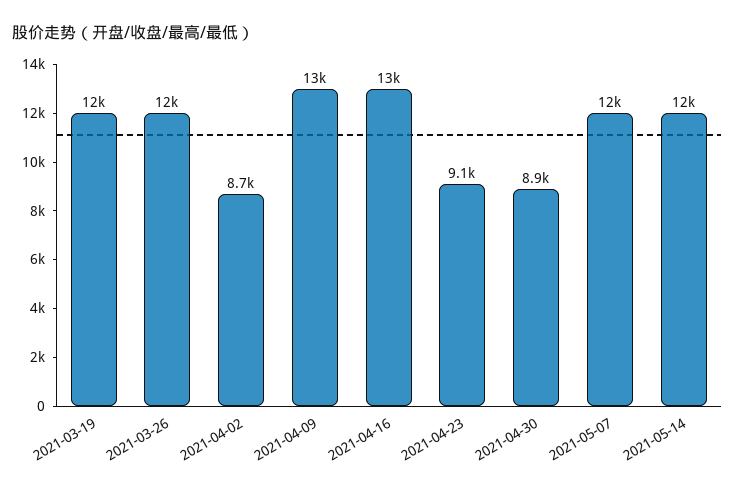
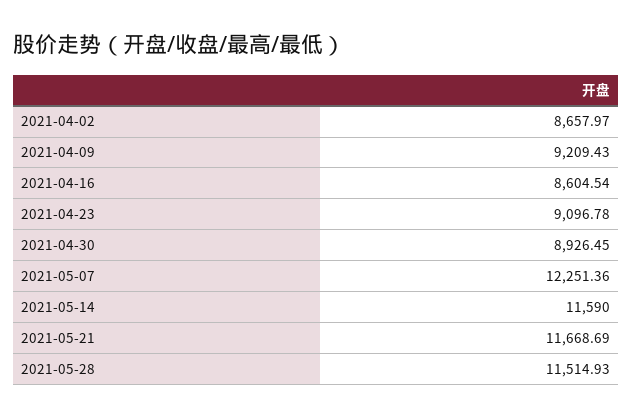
2021-03-19: 12000 -> none
2021-03-26: 12000 -> none
2021-04-09: 13000 -> 9209.43
2021-04-16: 13000 -> 8604.54
2021-05-21: none -> 11668.69
2021-05-28: none -> 11514.93

